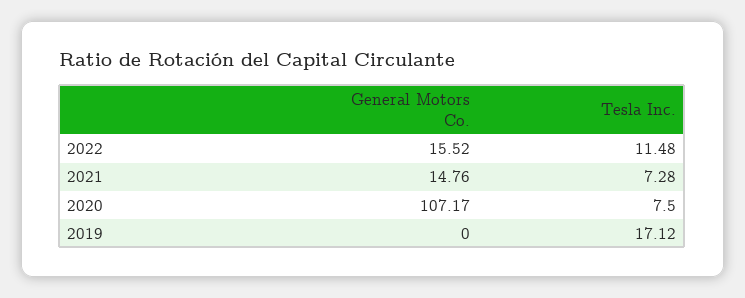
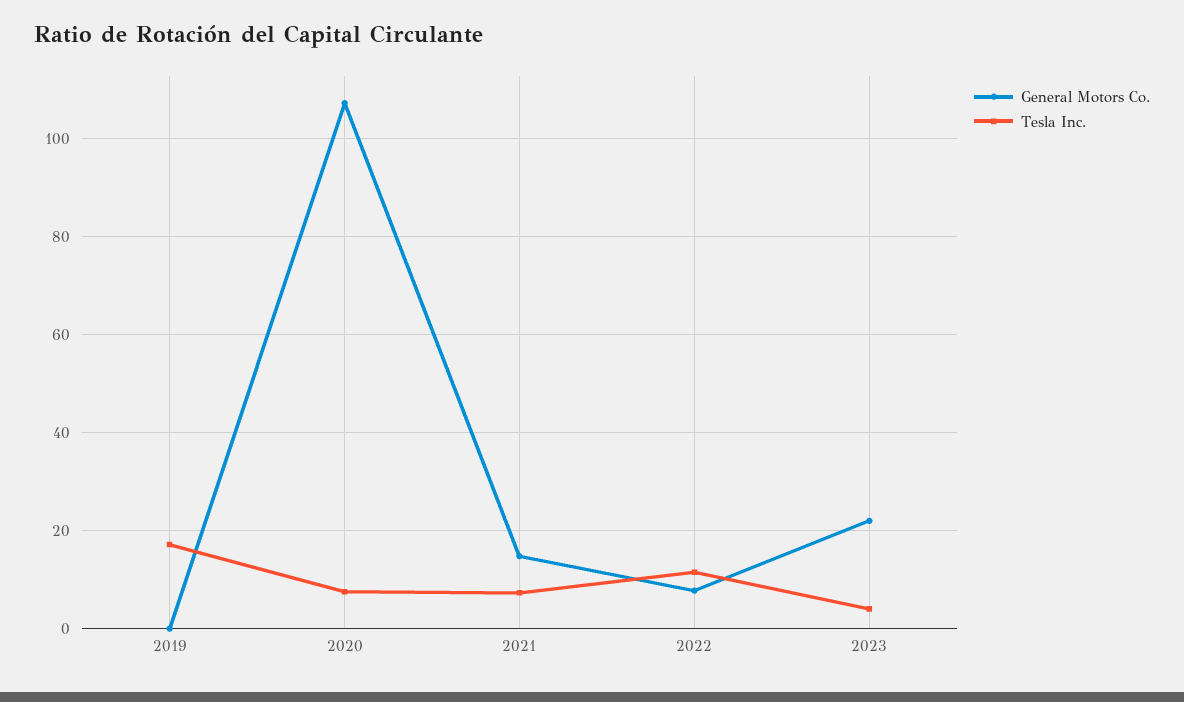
General Motors Co., 2022: 15.52 -> 8
General Motors Co., 2023: none -> 22
Tesla Inc., 2023: none -> 4

